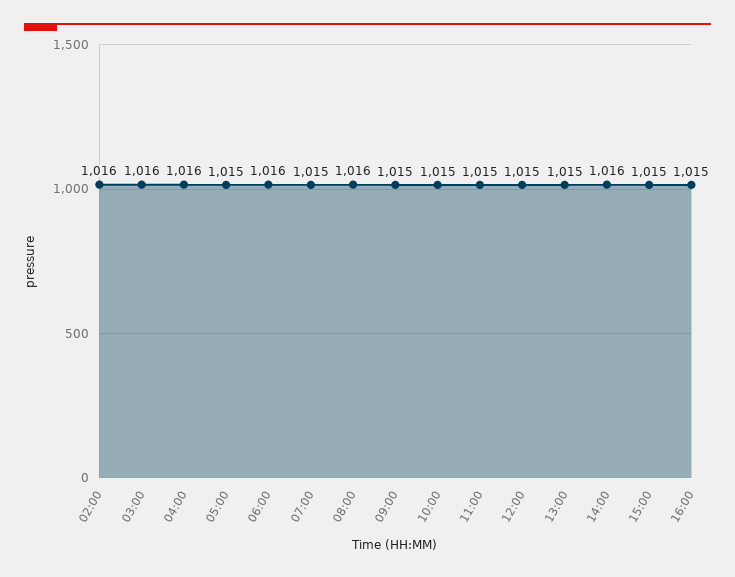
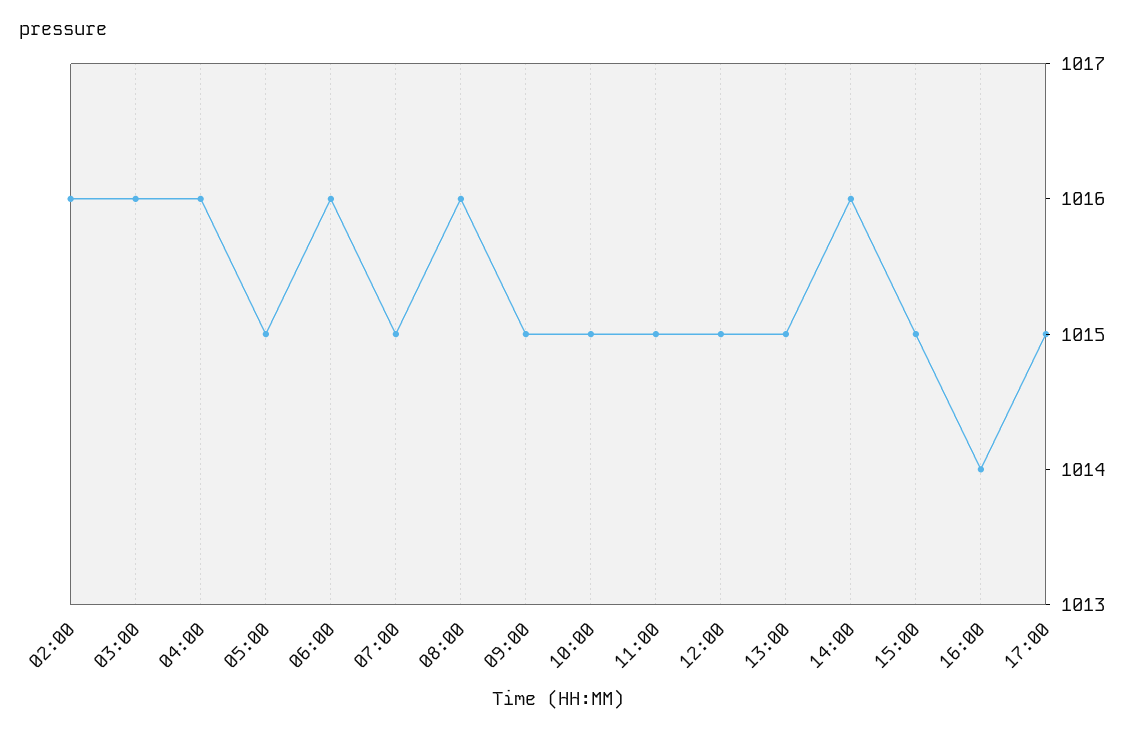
16:00: 1015 -> 1014
17:00: none -> 1015

